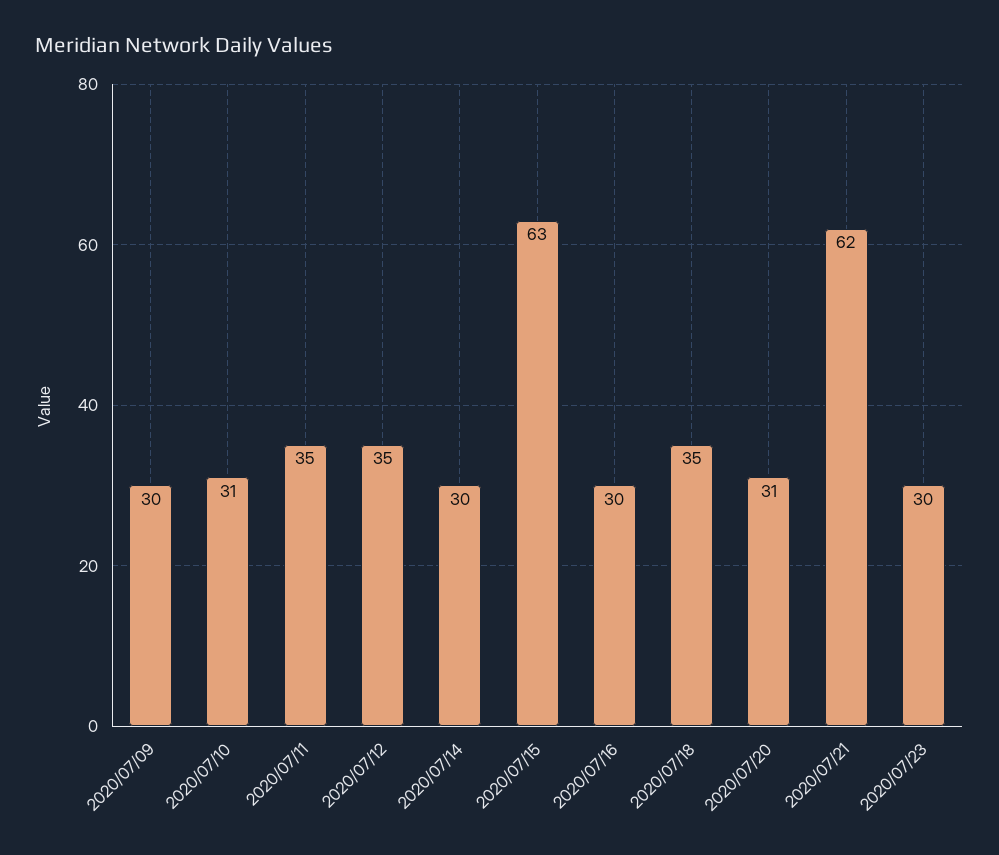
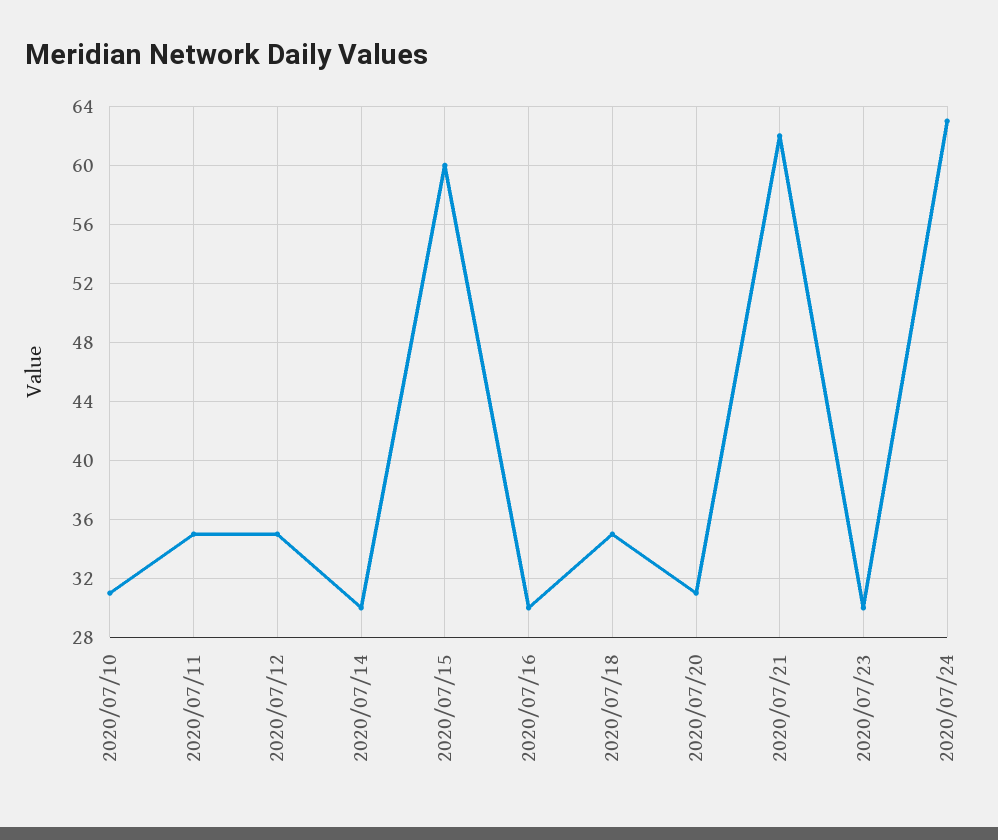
2020/07/09: 30 -> none
2020/07/15: 63 -> 60
2020/07/24: none -> 63

